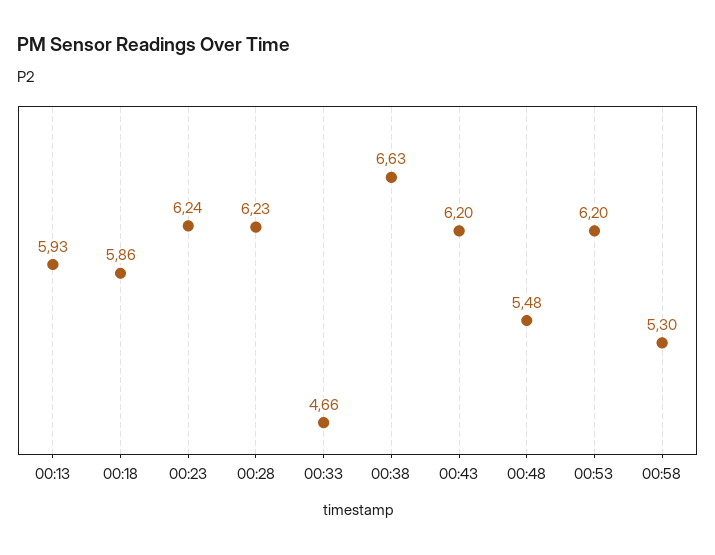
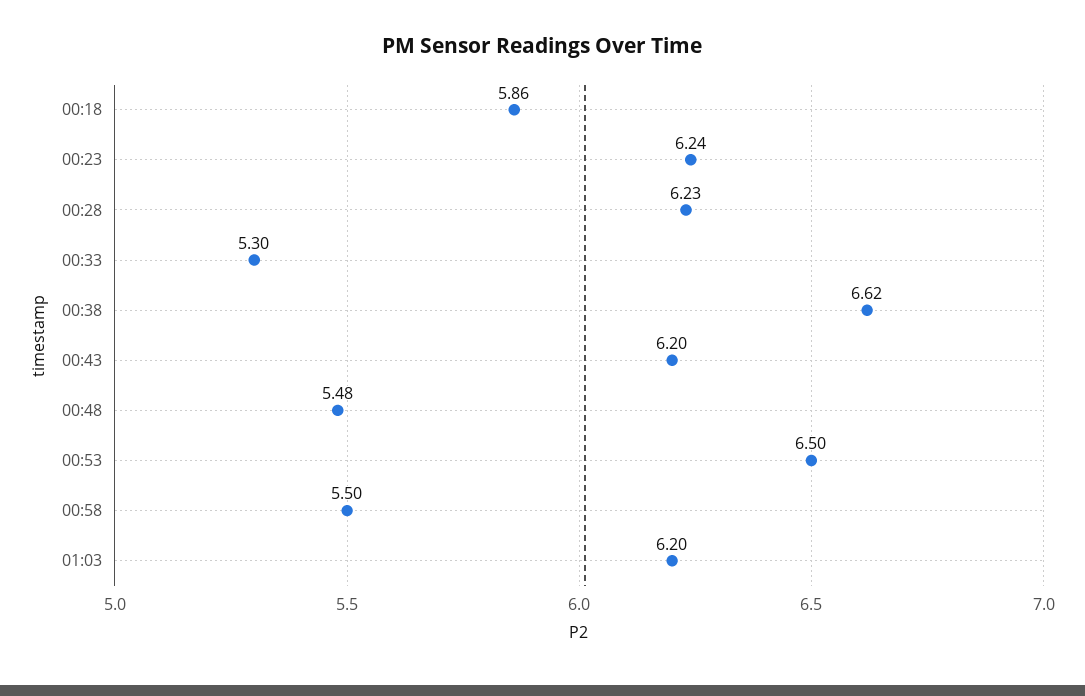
00:13: 5.93 -> none
00:33: 4.66 -> 5.3
00:38: 6.63 -> 6.62
00:53: 6.2 -> 6.5
00:58: 5.3 -> 5.5
01:03: none -> 6.2

